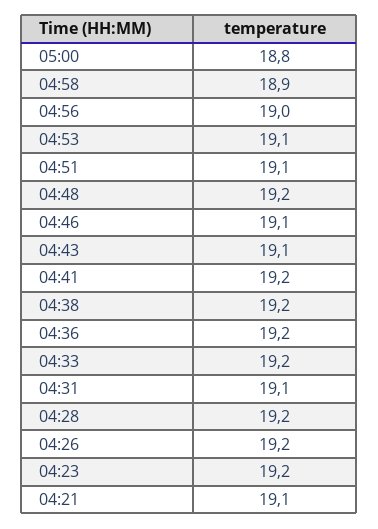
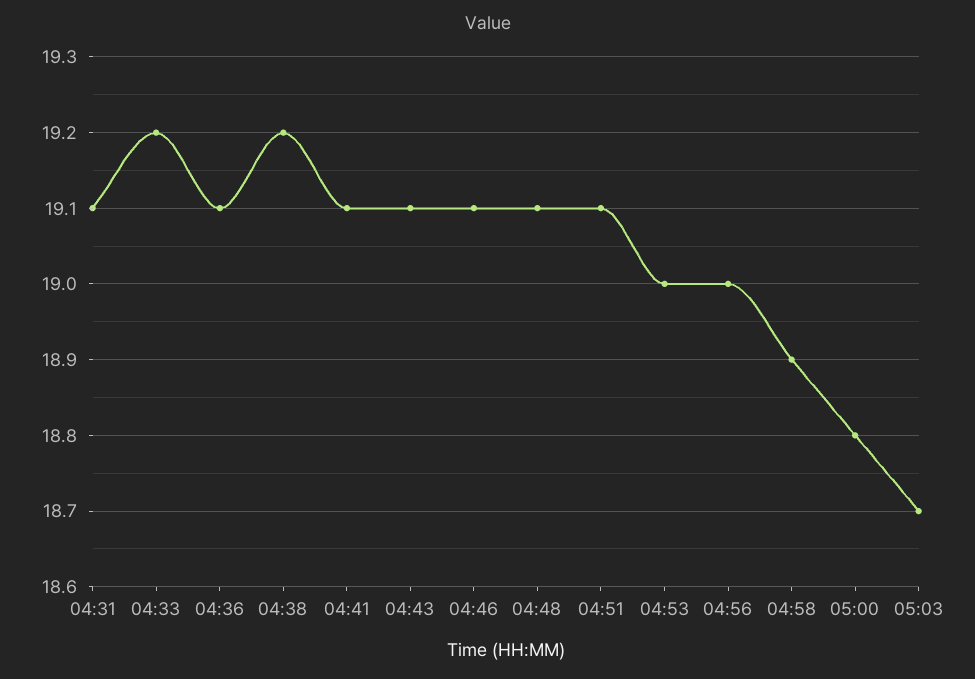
04:53: 19.1 -> 19
04:48: 19.2 -> 19.1
04:41: 19.2 -> 19.1
04:36: 19.2 -> 19.1
04:28: 19.2 -> none
04:26: 19.2 -> none
04:23: 19.2 -> none
04:21: 19.1 -> none
05:03: none -> 18.7

